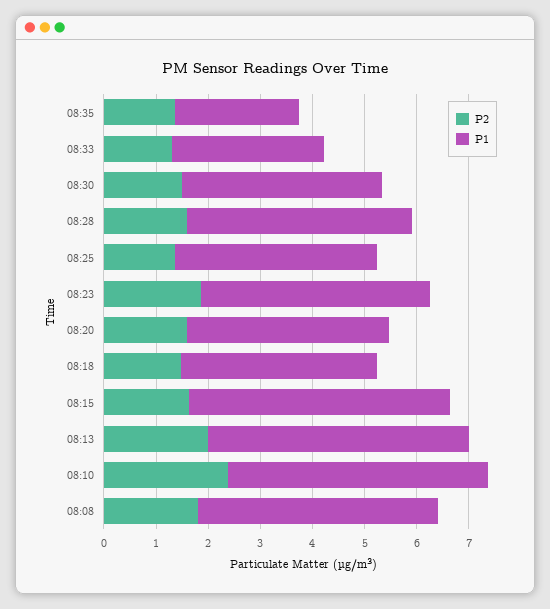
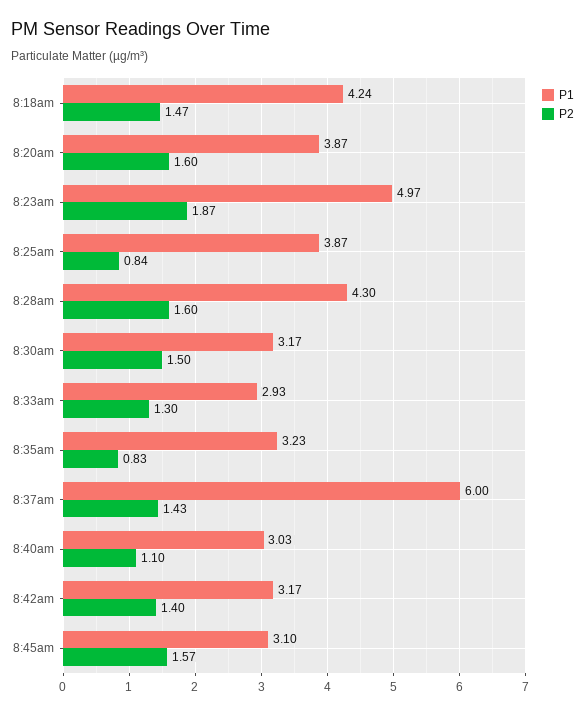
P2, 08:35: 1.4 -> 0.83
P1, 08:35: 2.4 -> 3.23
P1, 08:30: 3.8 -> 3.17
P2, 08:25: 1.4 -> 0.84
P1, 08:23: 4.4 -> 4.97
P1, 08:18: 3.8 -> 4.24
P2, 08:15: 1.6 -> none
P1, 08:15: 5 -> none
P2, 08:13: 2 -> none
P1, 08:13: 5 -> none
P2, 08:10: 2.4 -> none
P1, 08:10: 5 -> none
P2, 08:08: 1.8 -> none
P1, 08:08: 4.6 -> none
P1, 8:37am: none -> 6
P2, 8:37am: none -> 1.43
P1, 8:40am: none -> 3.03
P2, 8:40am: none -> 1.1
P1, 8:42am: none -> 3.17
P2, 8:42am: none -> 1.4
P1, 8:45am: none -> 3.1
P2, 8:45am: none -> 1.57

